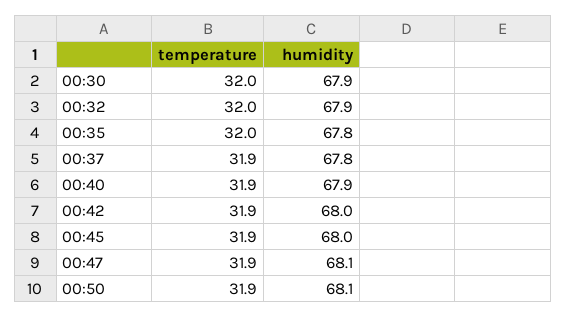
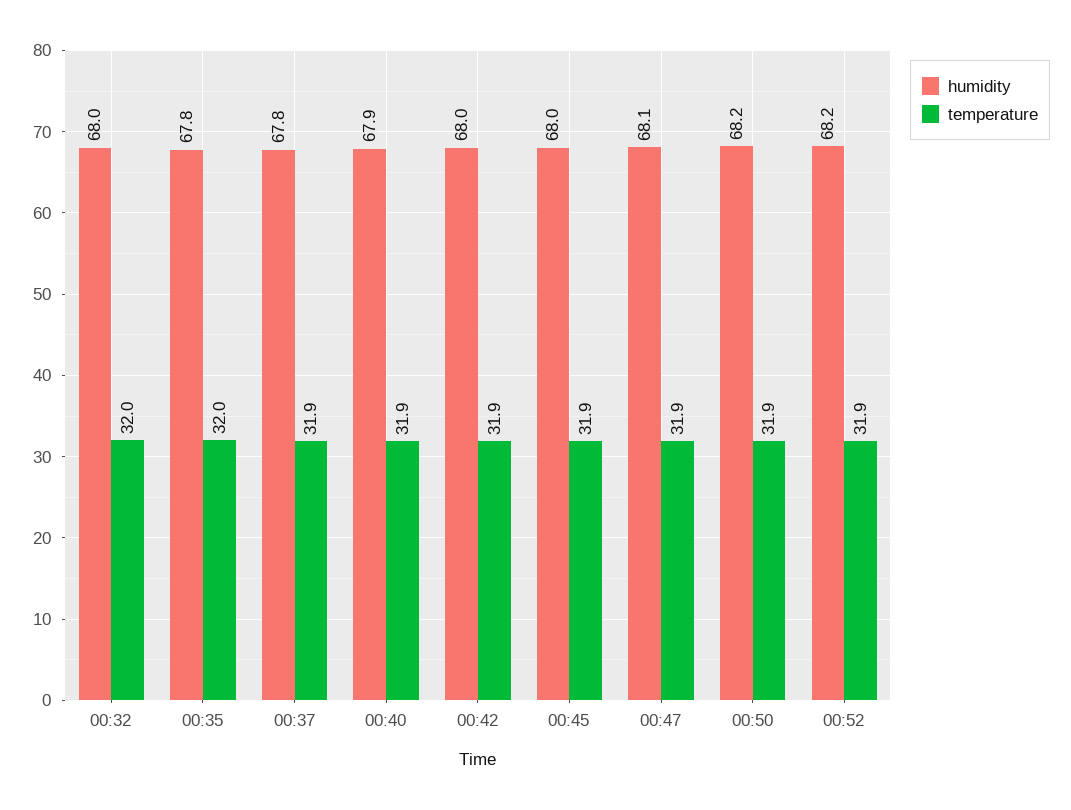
temperature, 00:30: 32 -> none
humidity, 00:30: 67.9 -> none
humidity, 00:32: 67.9 -> 68
humidity, 00:50: 68.1 -> 68.2
humidity, 00:52: none -> 68.2
temperature, 00:52: none -> 31.9

